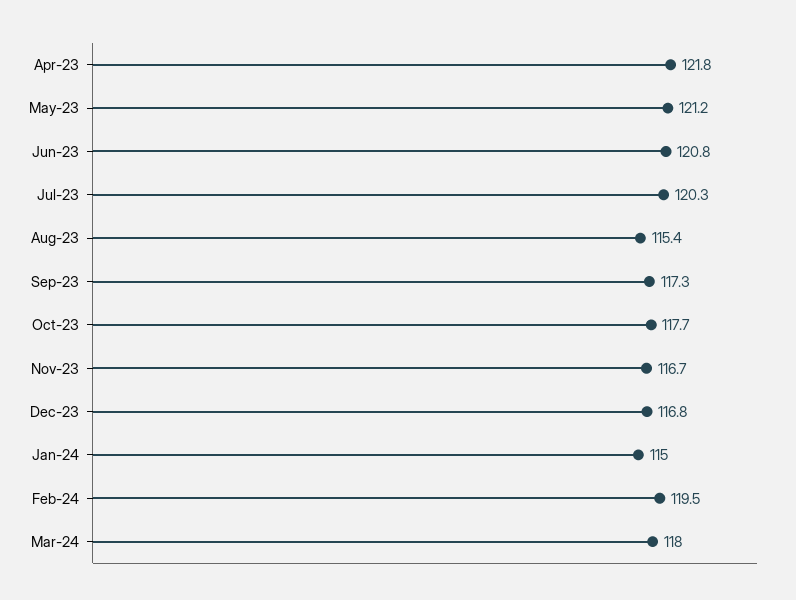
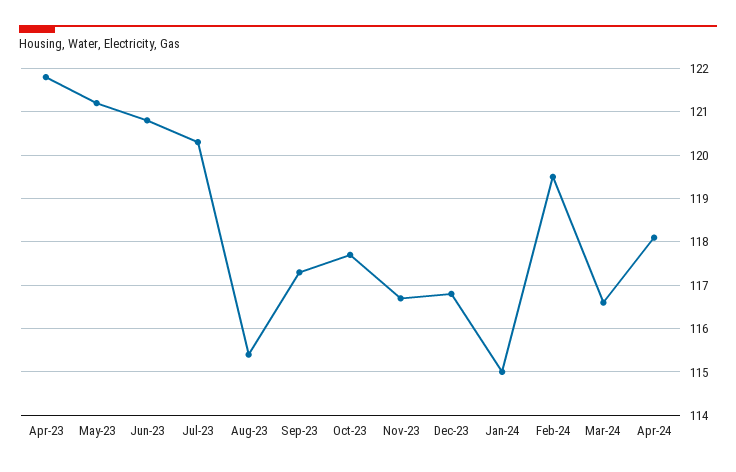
Mar-24: 118 -> 116.5
Apr-24: none -> 118

